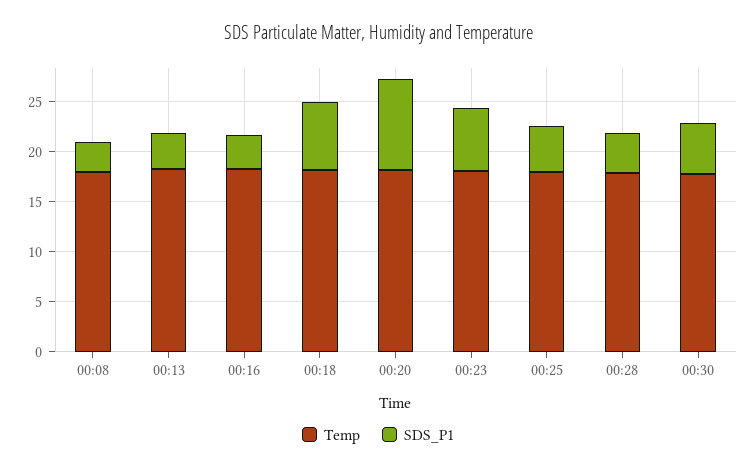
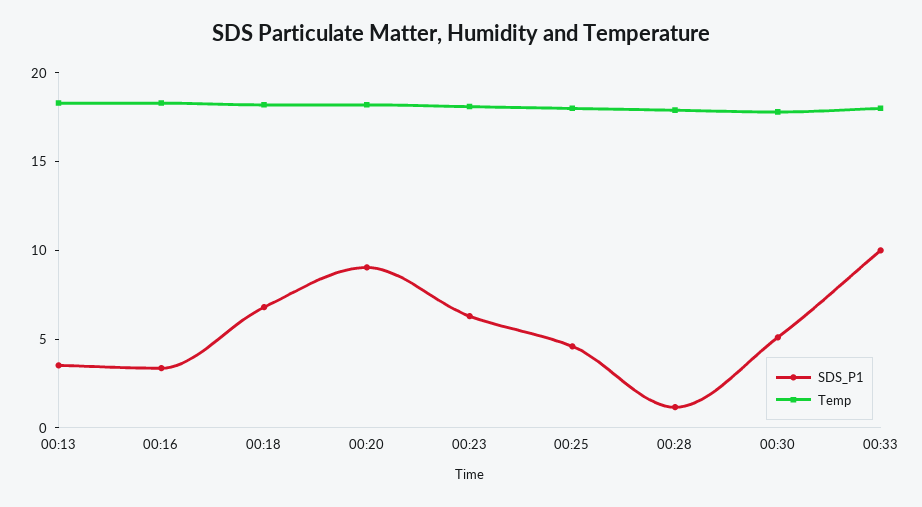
Temp, 00:08: 18 -> none
SDS_P1, 00:08: 3 -> none
SDS_P1, 00:28: 4 -> 1
SDS_P1, 00:33: none -> 10
Temp, 00:33: none -> 18

